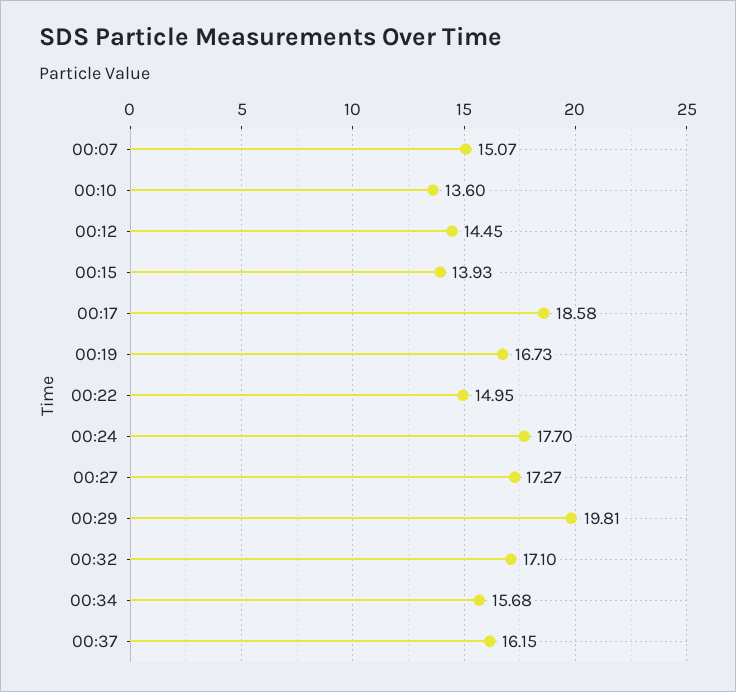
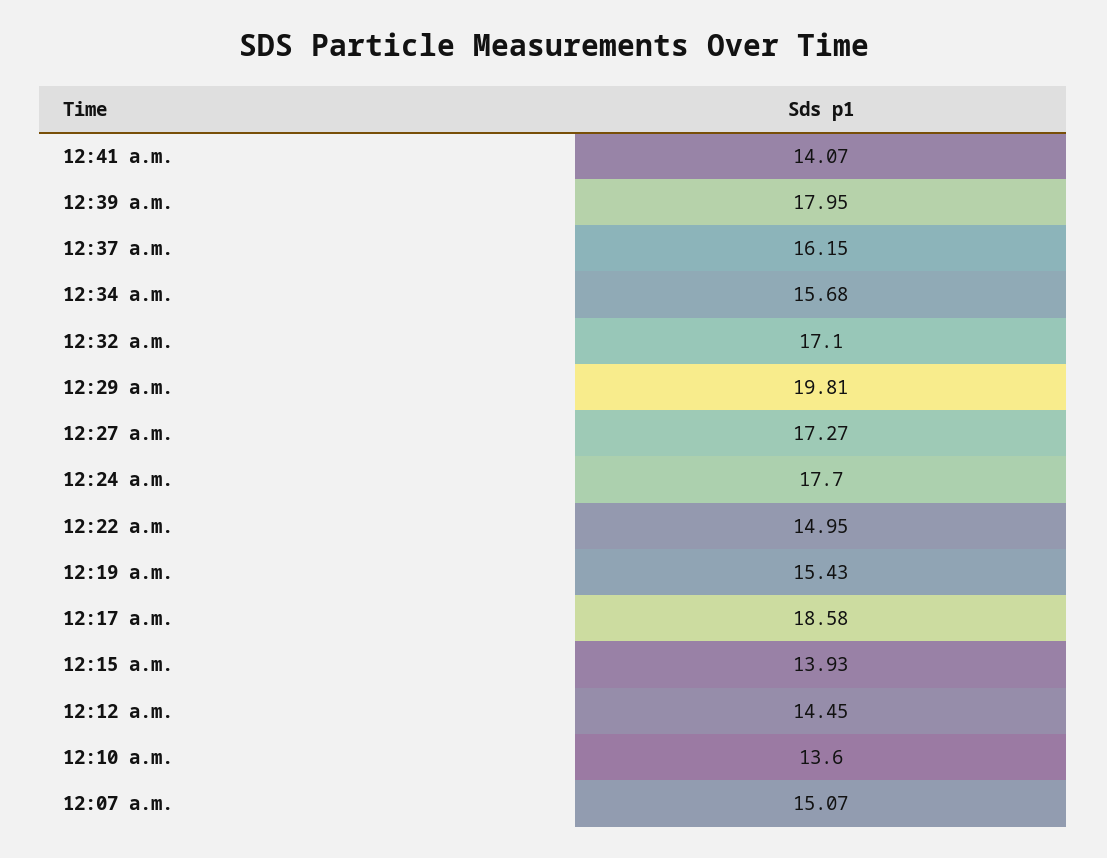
00:19: 16.73 -> 15.43
12:41 a.m.: none -> 14.07
12:39 a.m.: none -> 17.95

